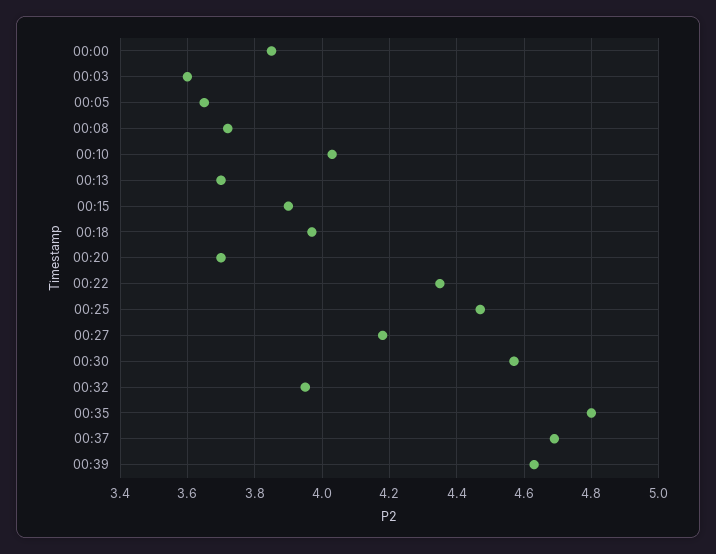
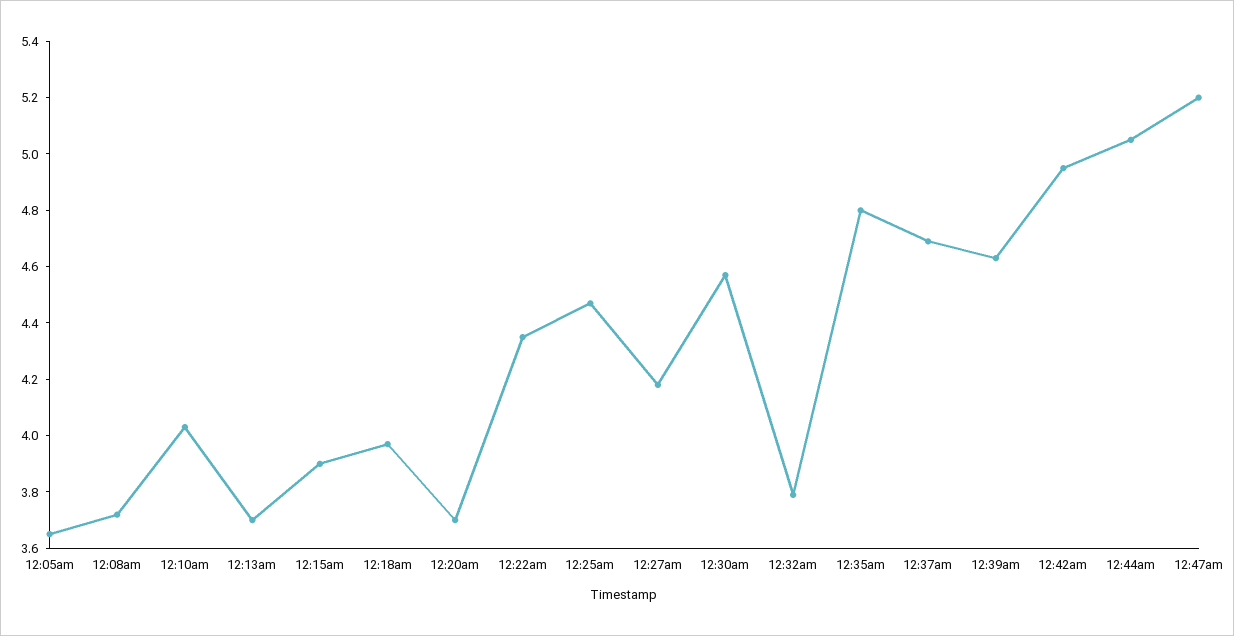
00:00: 3.85 -> none
00:03: 3.6 -> none
00:32: 3.95 -> 3.8
12:42am: none -> 4.95
12:44am: none -> 5.05
12:47am: none -> 5.2

